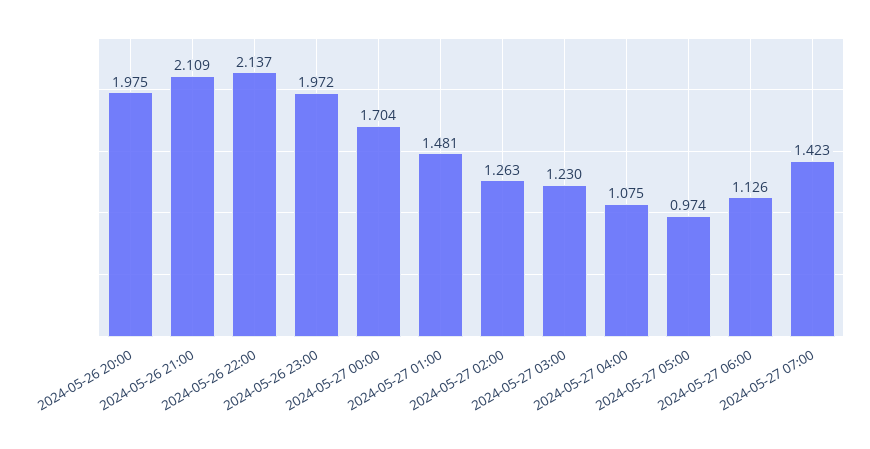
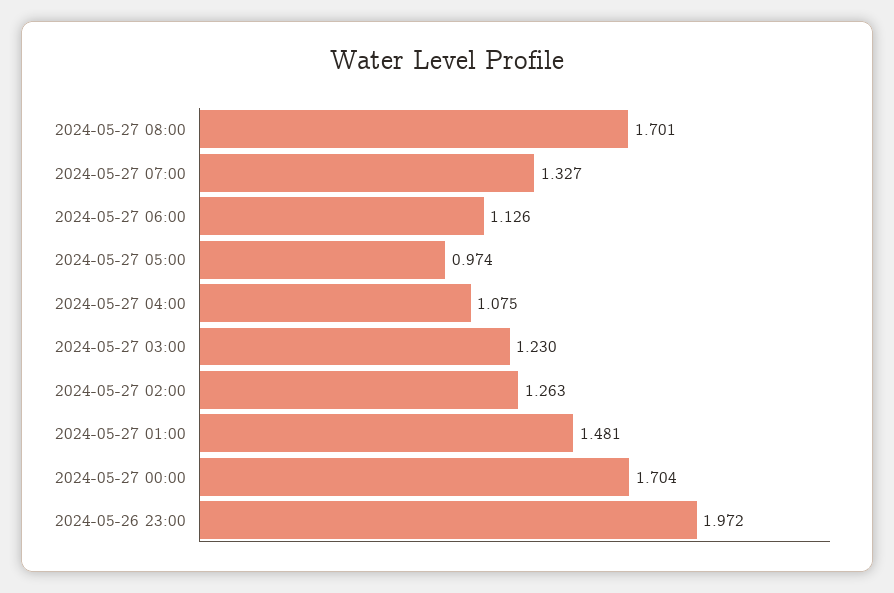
2024-05-26 20:00: 1.975 -> none
2024-05-26 21:00: 2.109 -> none
2024-05-26 22:00: 2.137 -> none
2024-05-27 07:00: 1.423 -> 1.327
2024-05-27 08:00: none -> 1.701

